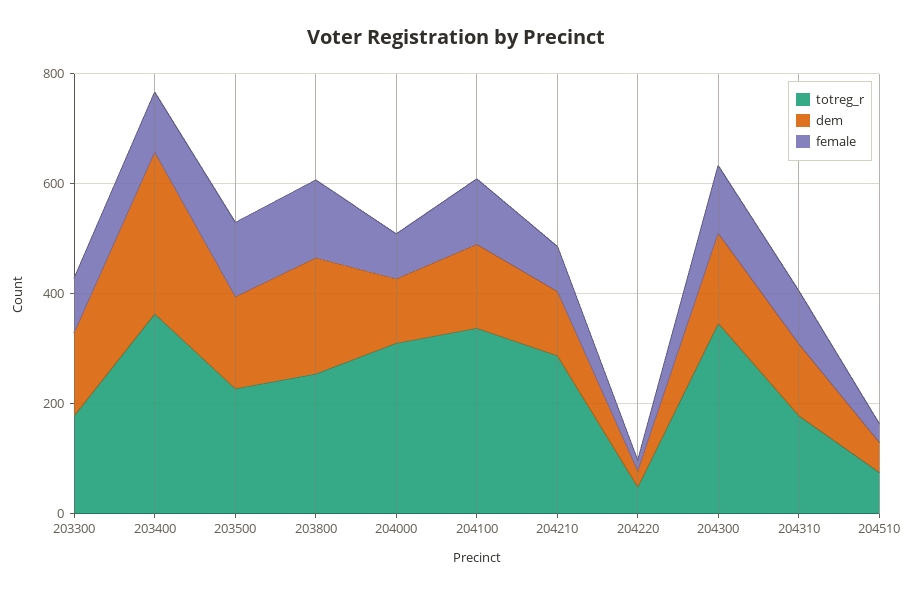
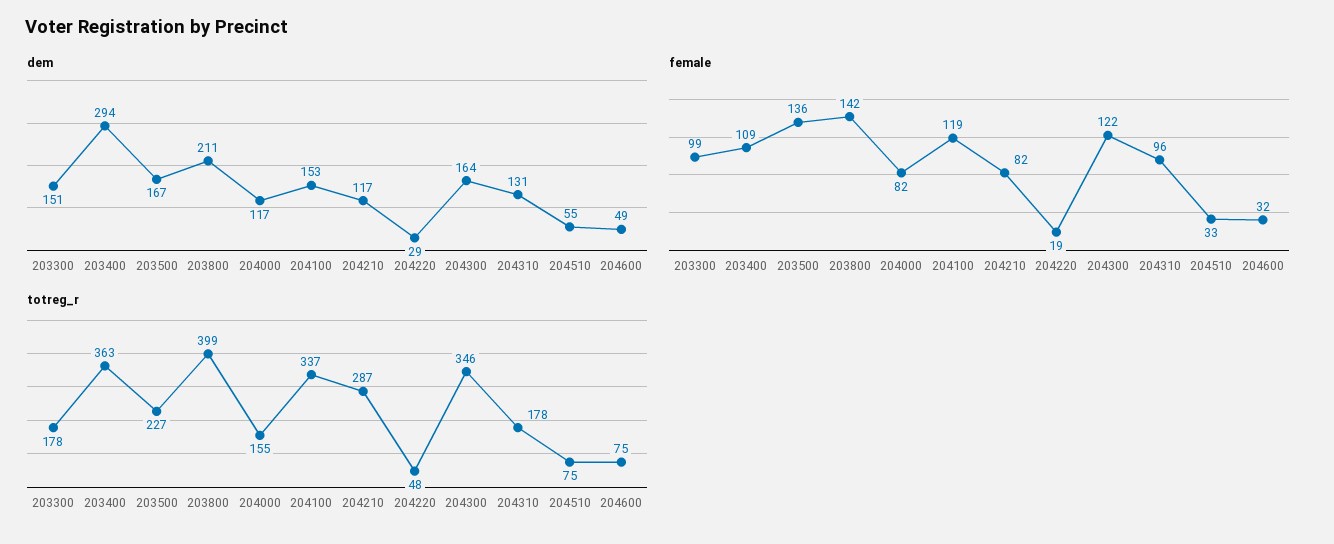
totreg_r, 203800: 250 -> 399
totreg_r, 204000: 300 -> 155
dem, 204600: none -> 49
female, 204600: none -> 32
totreg_r, 204600: none -> 75

